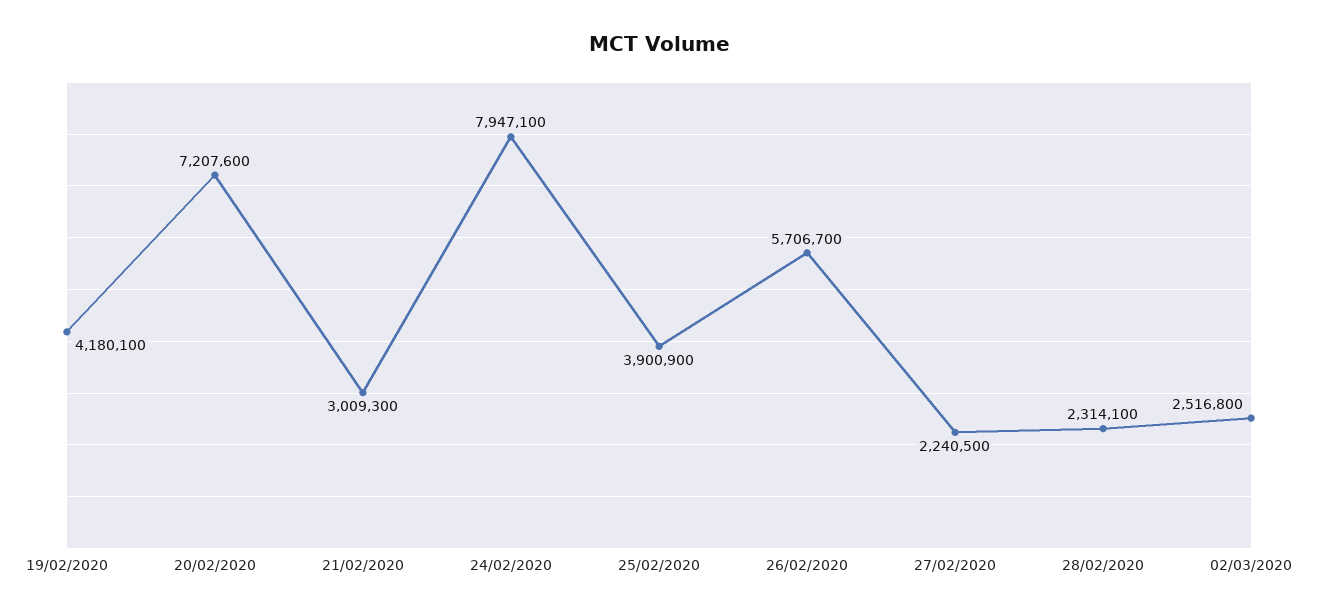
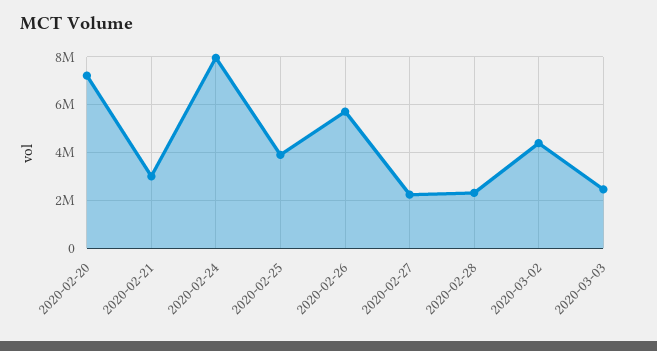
19/02/2020: 4180100 -> none
02/03/2020: 2516800 -> 4500000
2020-03-03: none -> 2500000

